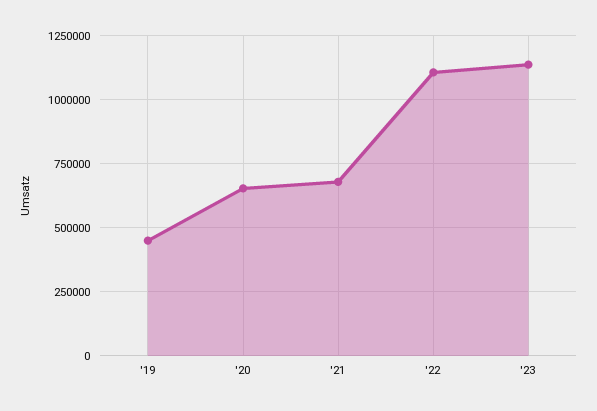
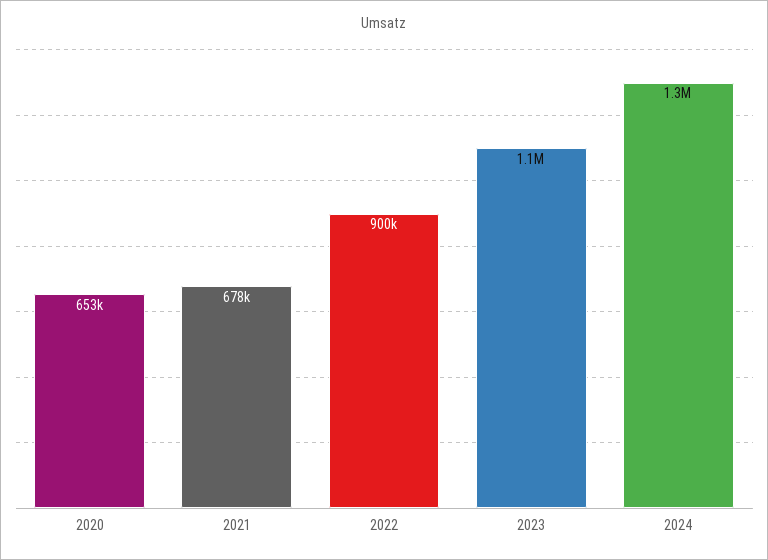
'19: 450000 -> none
'22: 1100000 -> 900000
2024: none -> 1300000

